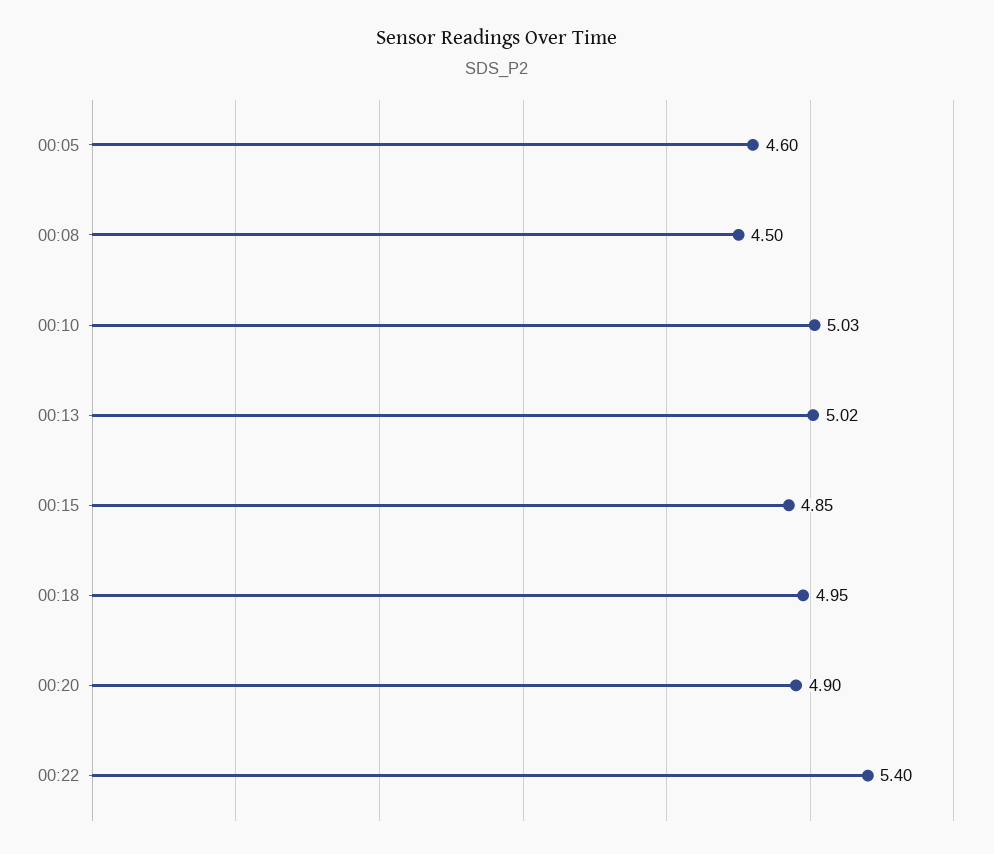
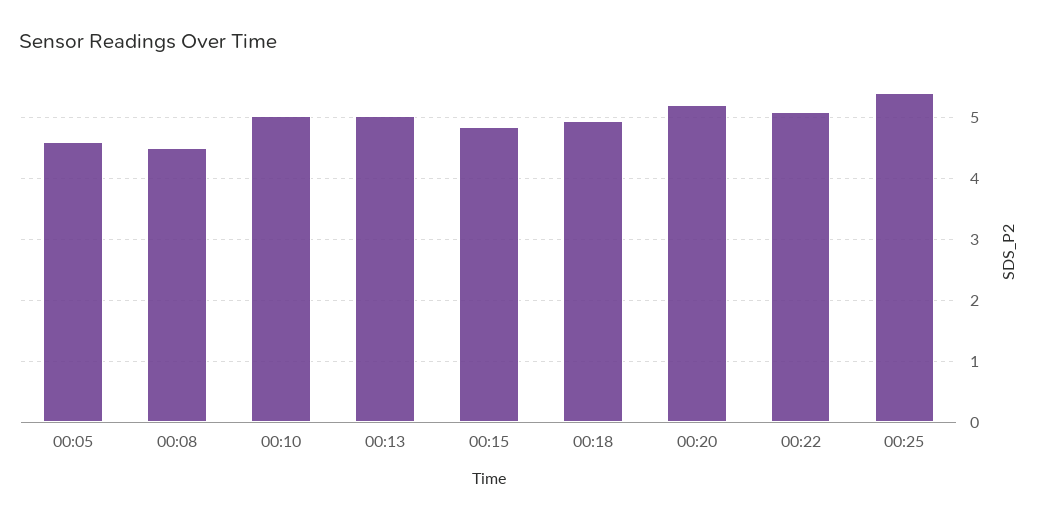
00:20: 4.9 -> 5.2
00:22: 5.4 -> 5.1
00:25: none -> 5.4

